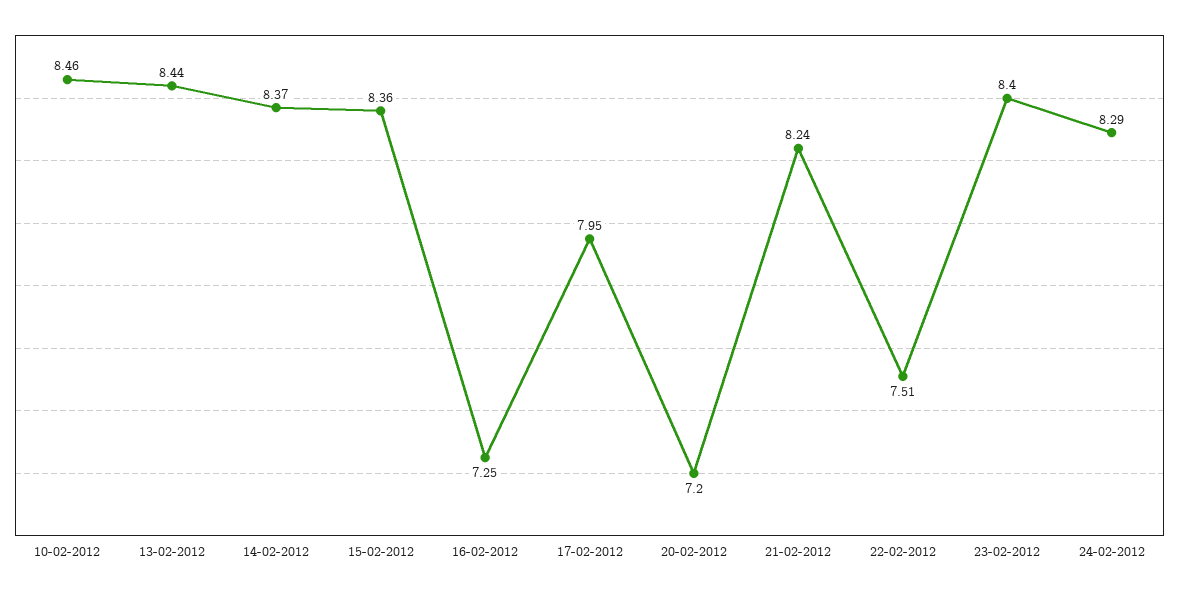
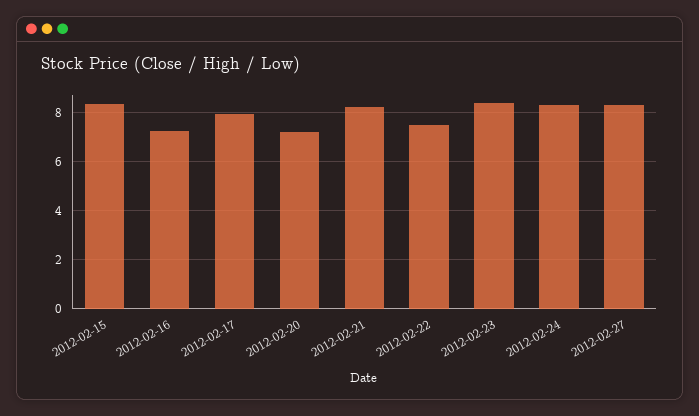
10-02-2012: 8.46 -> none
13-02-2012: 8.44 -> none
14-02-2012: 8.37 -> none
2012-02-27: none -> 8.25

